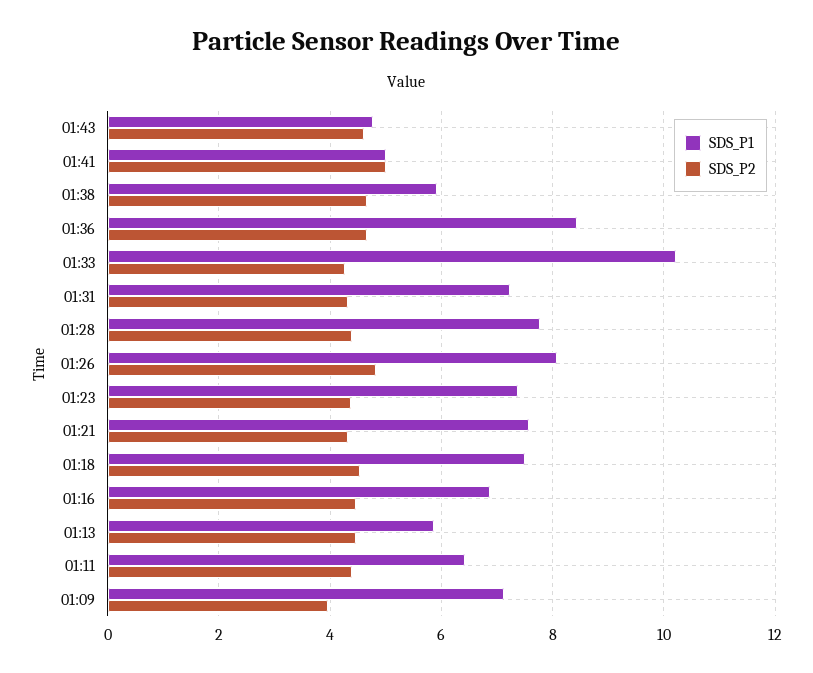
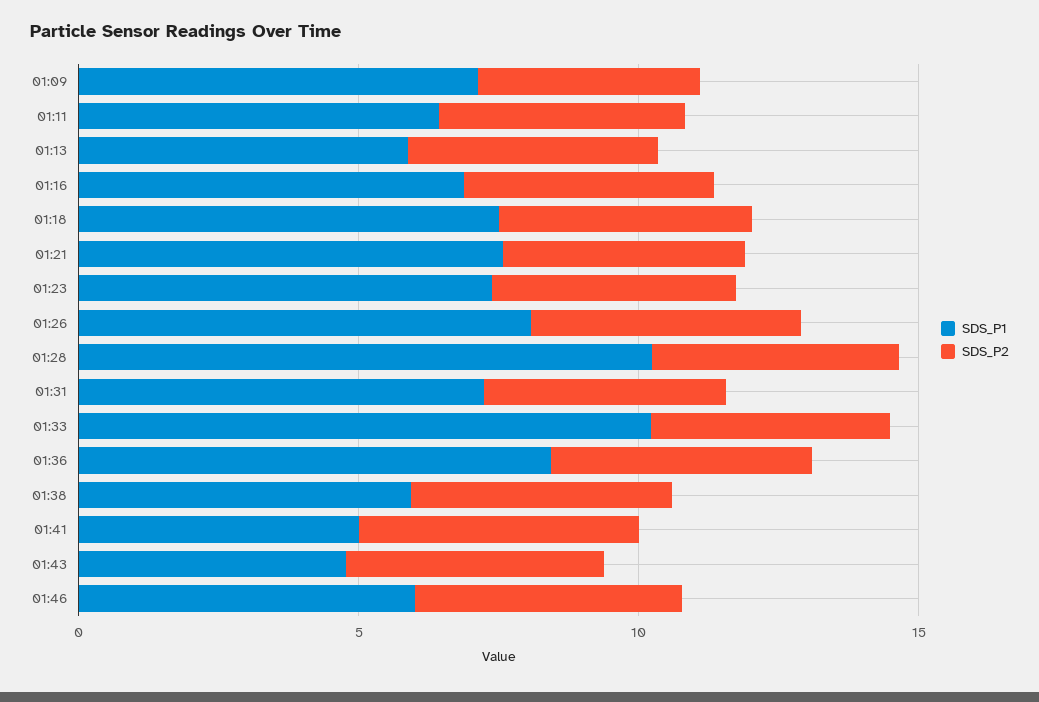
SDS_P1, 01:28: 7.8 -> 10
SDS_P1, 01:46: none -> 6
SDS_P2, 01:46: none -> 5

